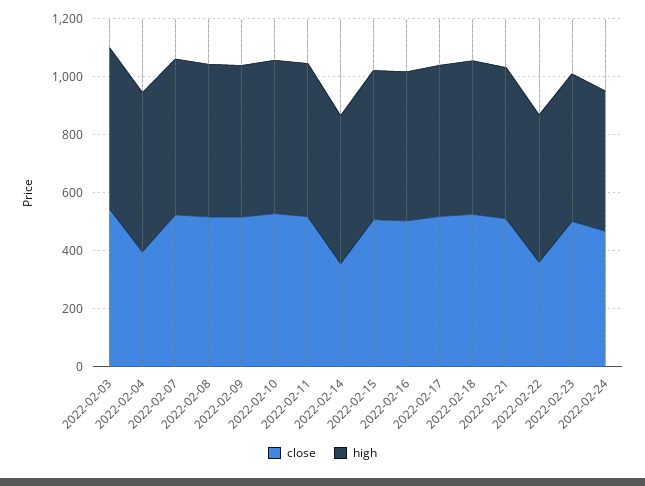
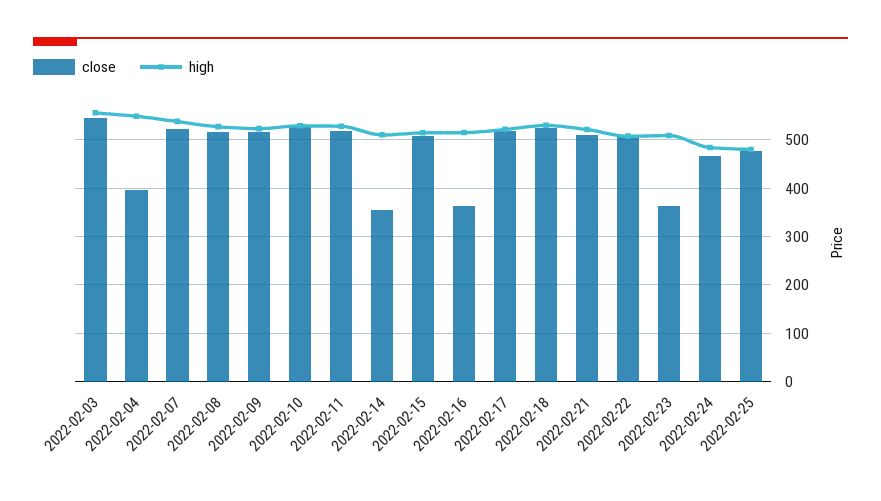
close, 2022-02-16: 500 -> 360
close, 2022-02-22: 350 -> 500
close, 2022-02-23: 500 -> 360
close, 2022-02-25: none -> 480
high, 2022-02-25: none -> 480

